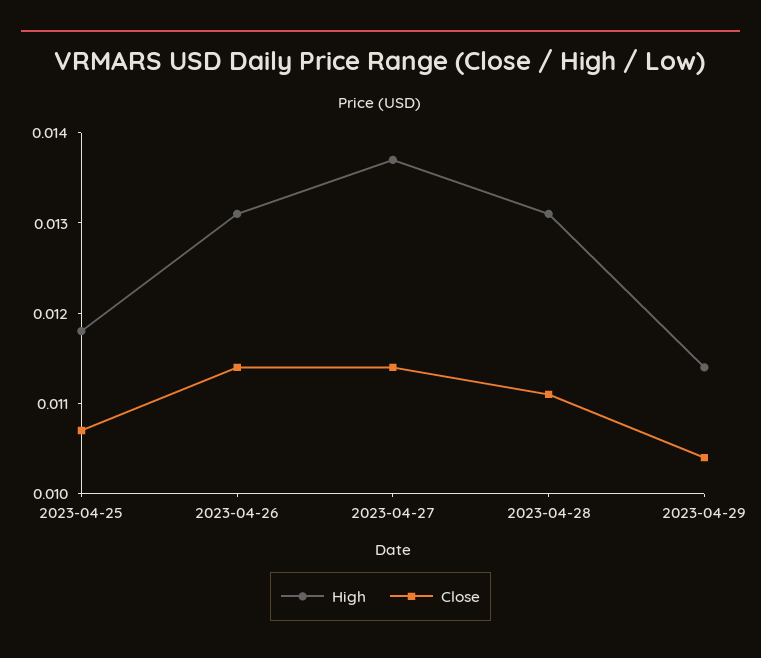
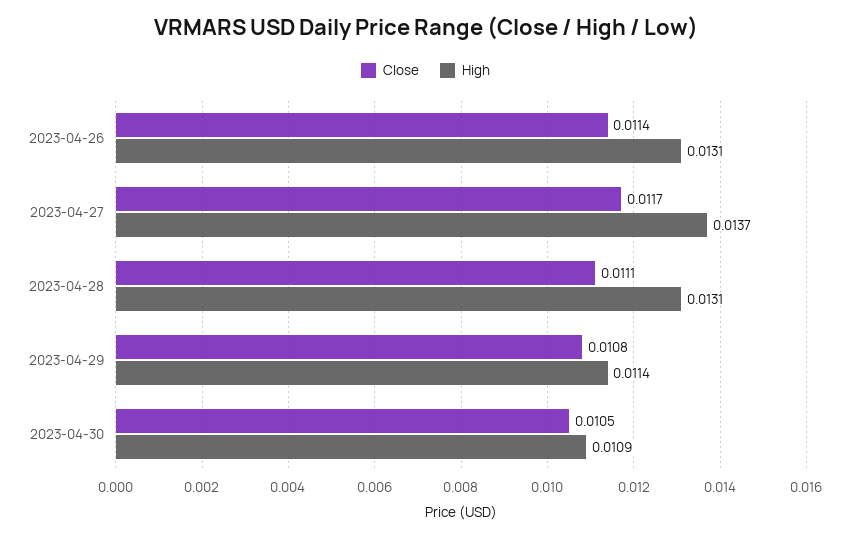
High, 2023-04-25: 0.0118 -> none
Close, 2023-04-25: 0.0107 -> none
Close, 2023-04-27: 0.0114 -> 0.0117
Close, 2023-04-29: 0.0104 -> 0.0108
Close, 2023-04-30: none -> 0.0105
High, 2023-04-30: none -> 0.0109

